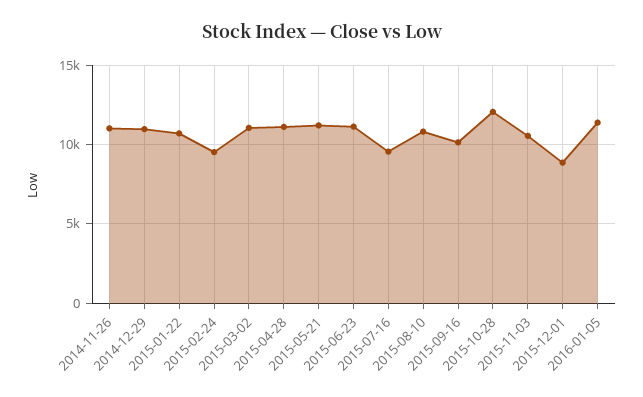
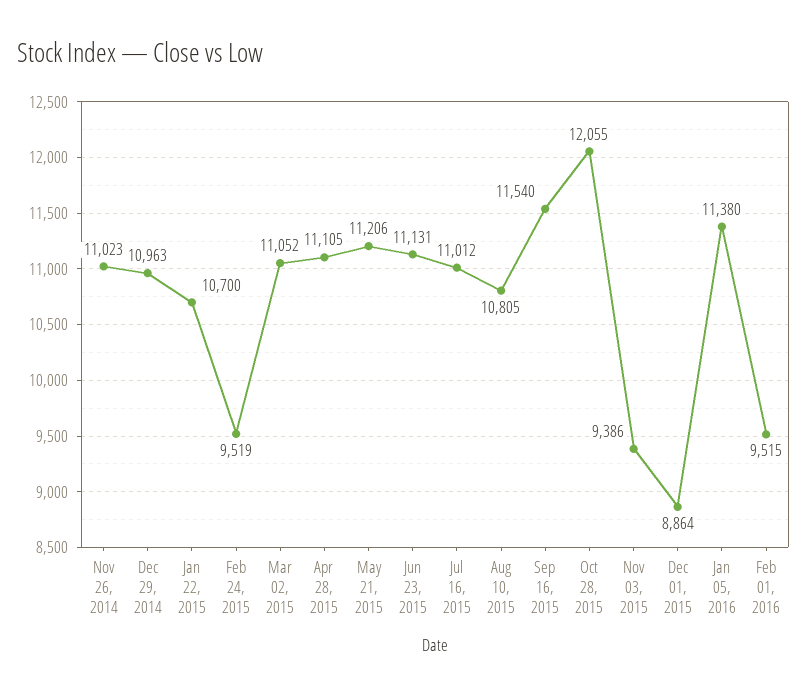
2015-07-16: 9500 -> 11012
2015-09-16: 10000 -> 11540
2015-11-03: 10500 -> 9386
Feb 01, 2016: none -> 9515

